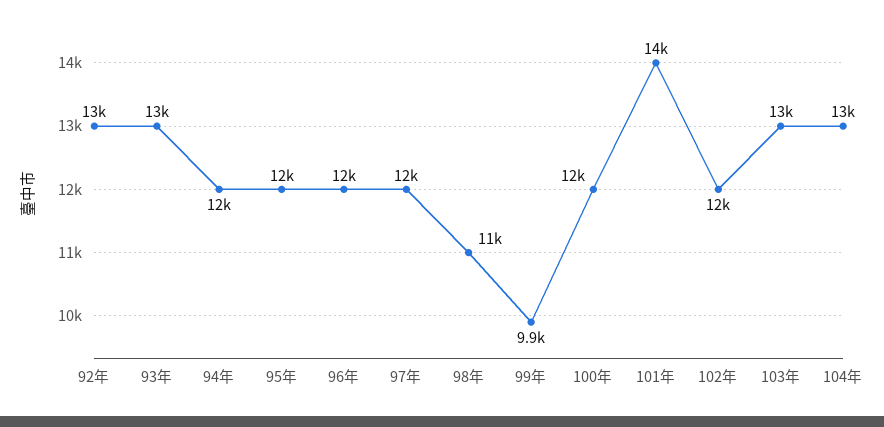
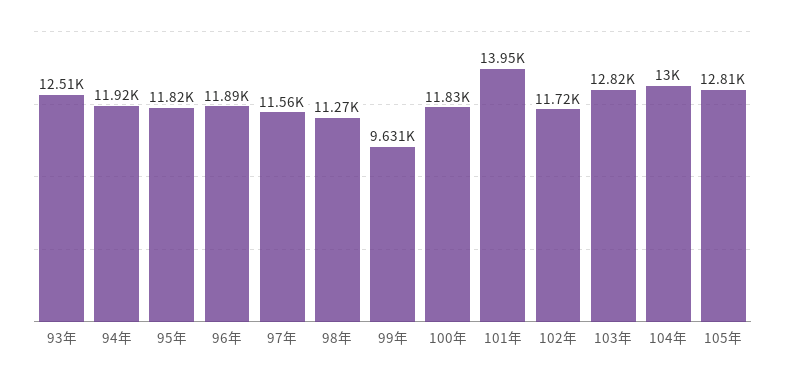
92年: 13000 -> none
99年: 9900 -> 9631
105年: none -> 12810

